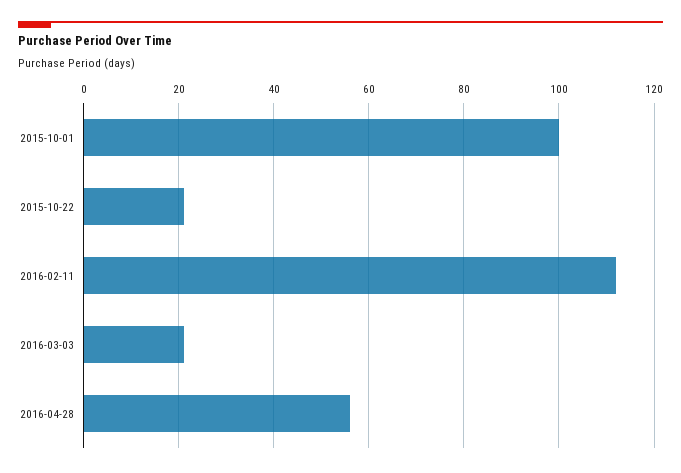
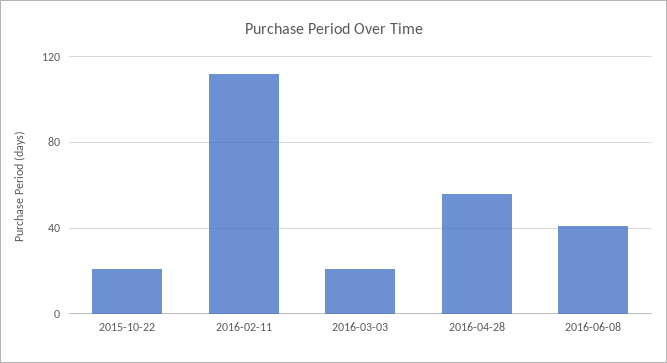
2015-10-01: 100 -> none
2016-06-08: none -> 40

